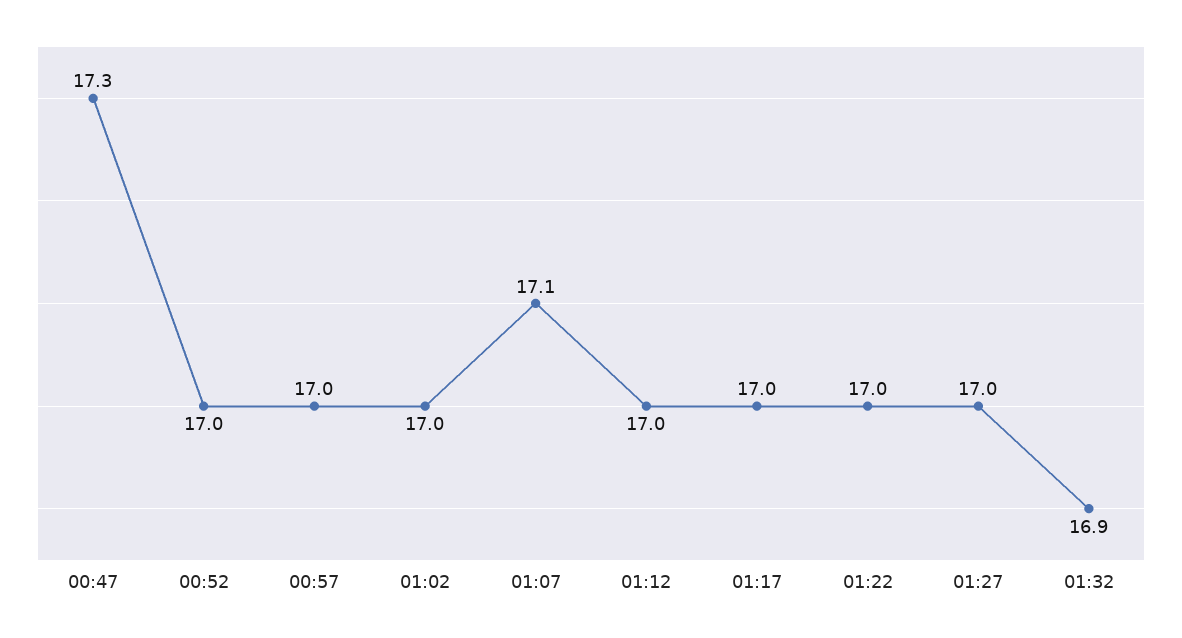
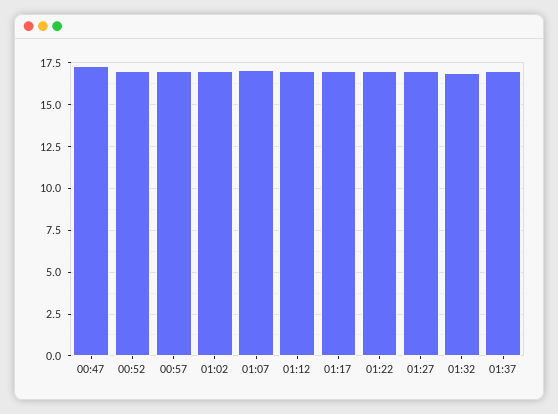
01:37: none -> 17

